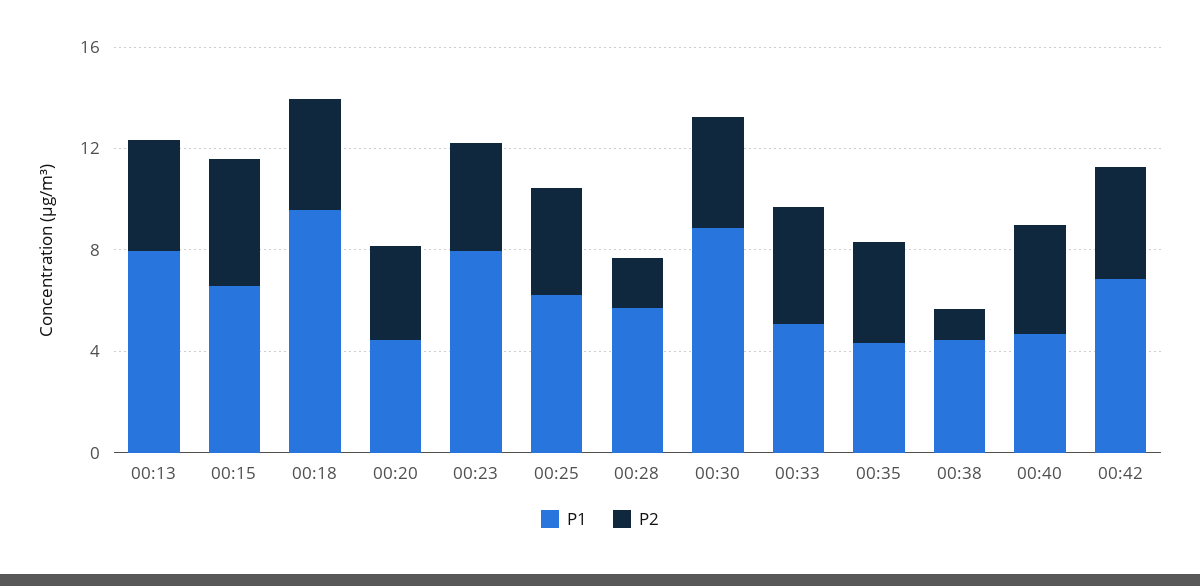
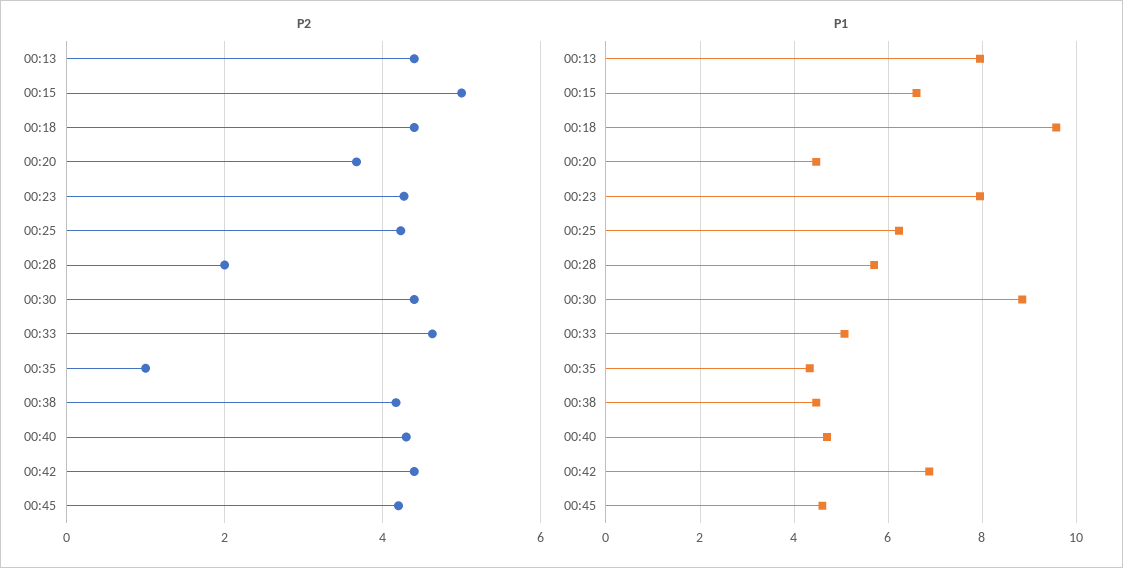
P2, 00:35: 4 -> 1
P2, 00:38: 1 -> 4.2
P2, 00:45: none -> 4.2
P1, 00:45: none -> 4.6

